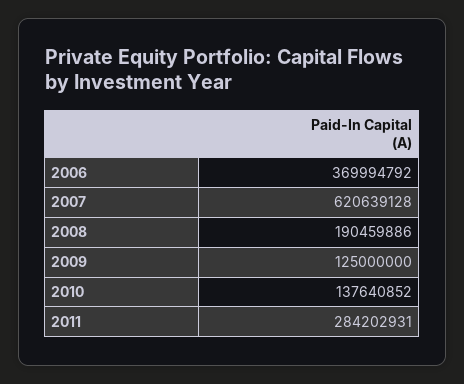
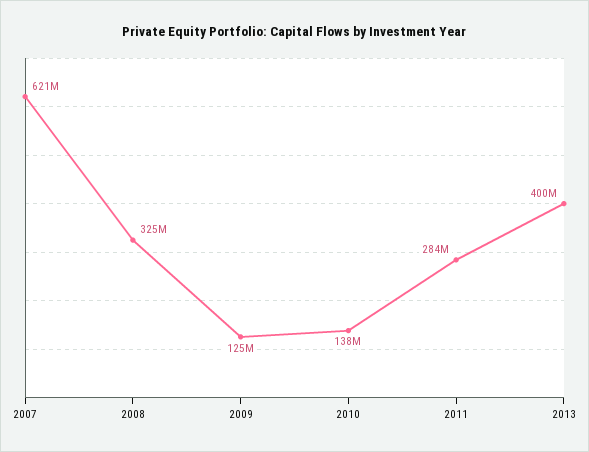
2006: 369994792 -> none
2008: 190459886 -> 325000000
2013: none -> 400000000

